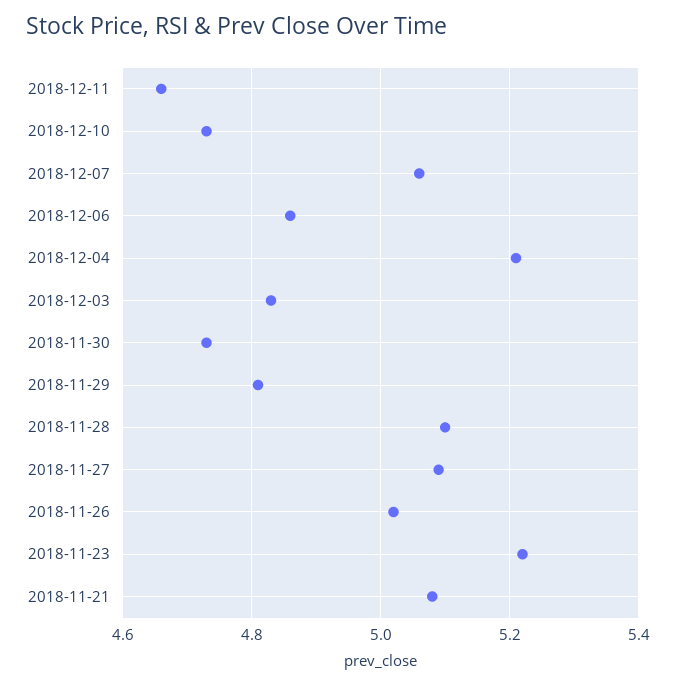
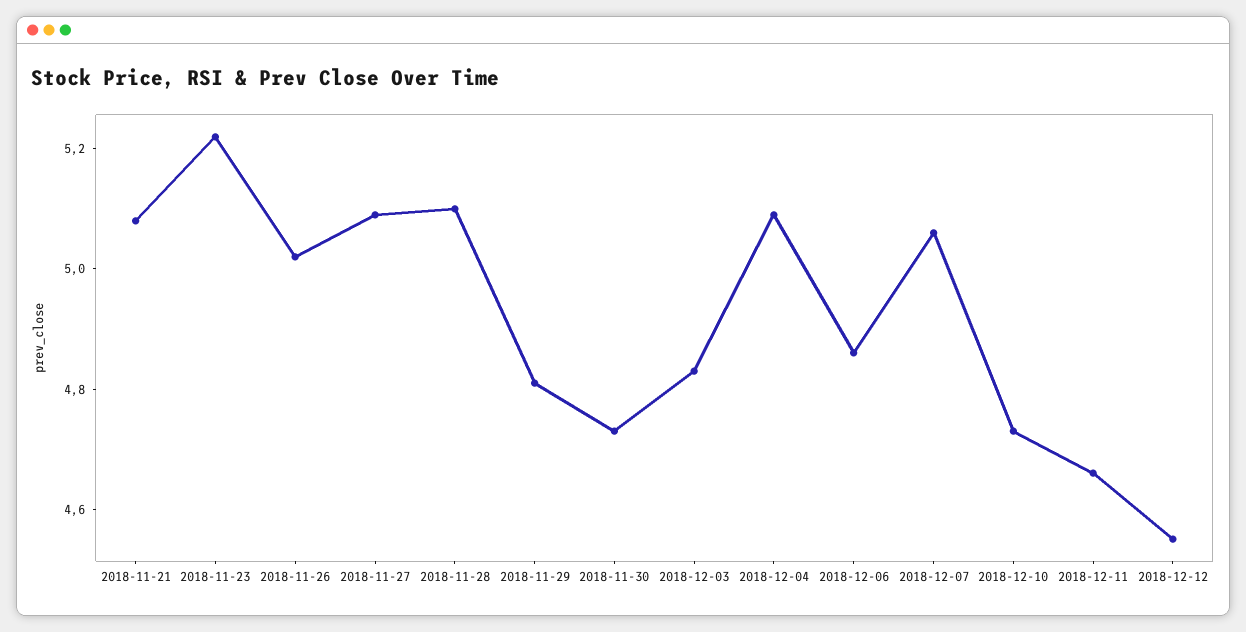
2018-12-04: 5.2 -> 5.1
2018-12-12: none -> 4.55

